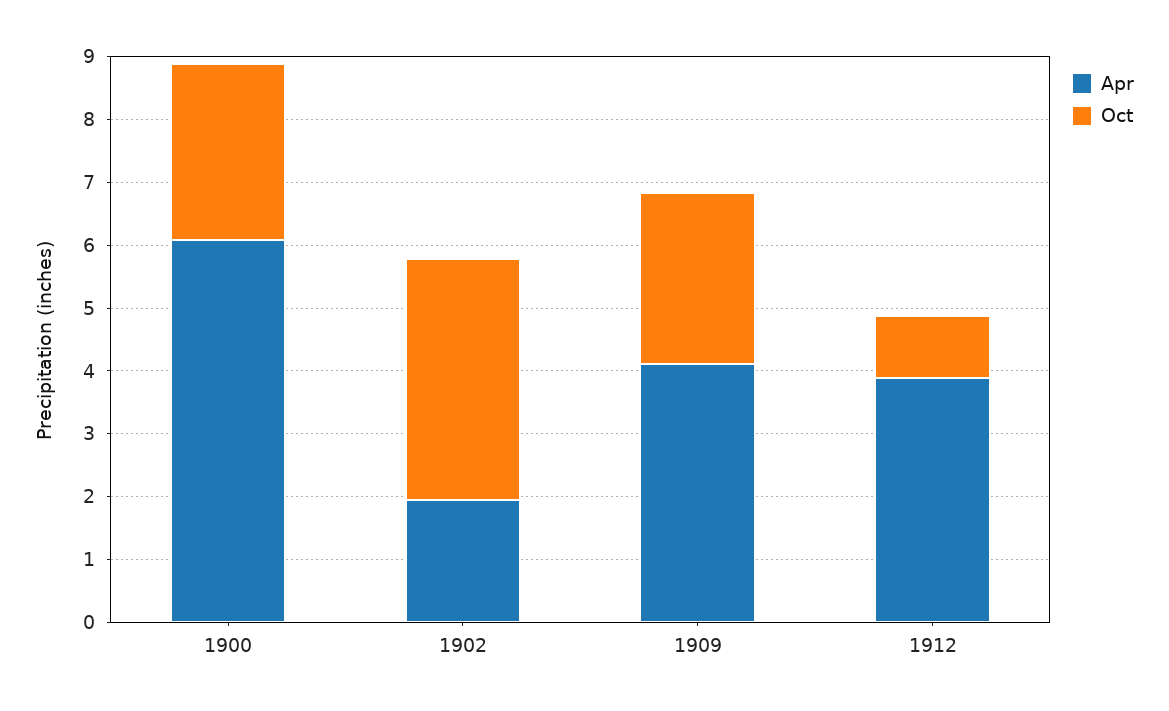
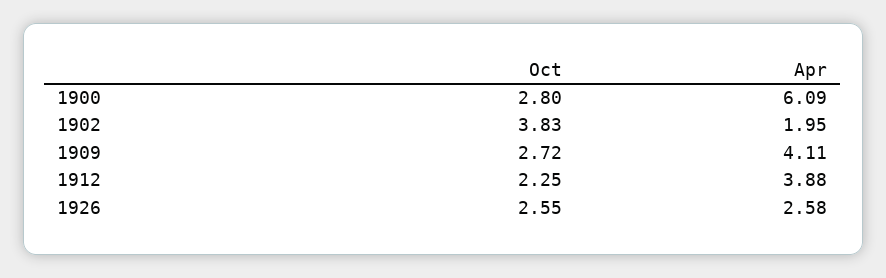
Oct, 1912: 1 -> 2.25
Oct, 1926: none -> 2.55
Apr, 1926: none -> 2.58

